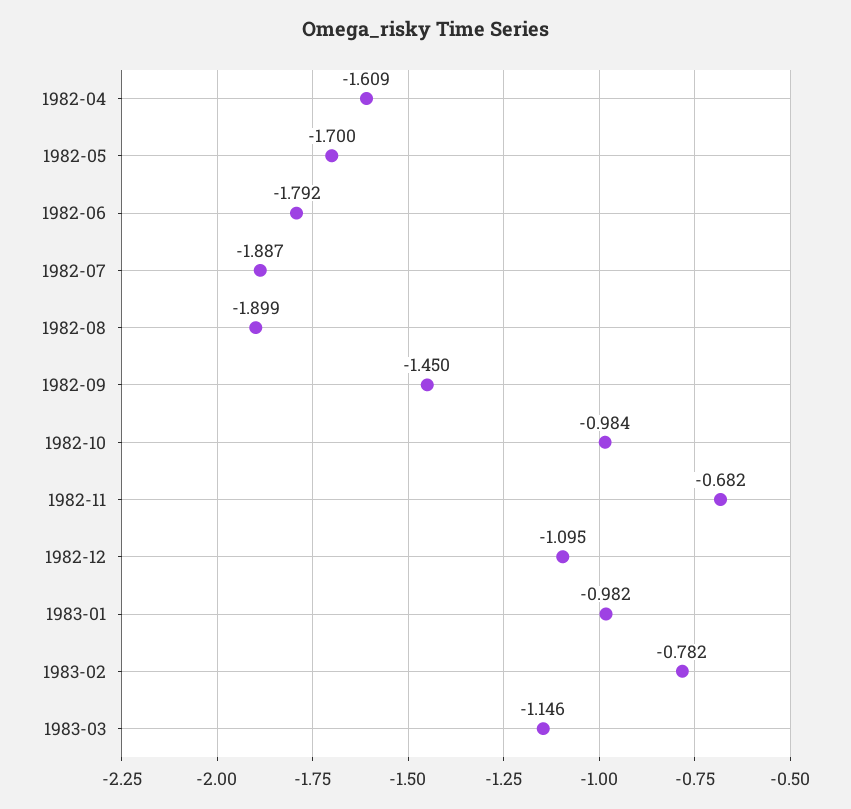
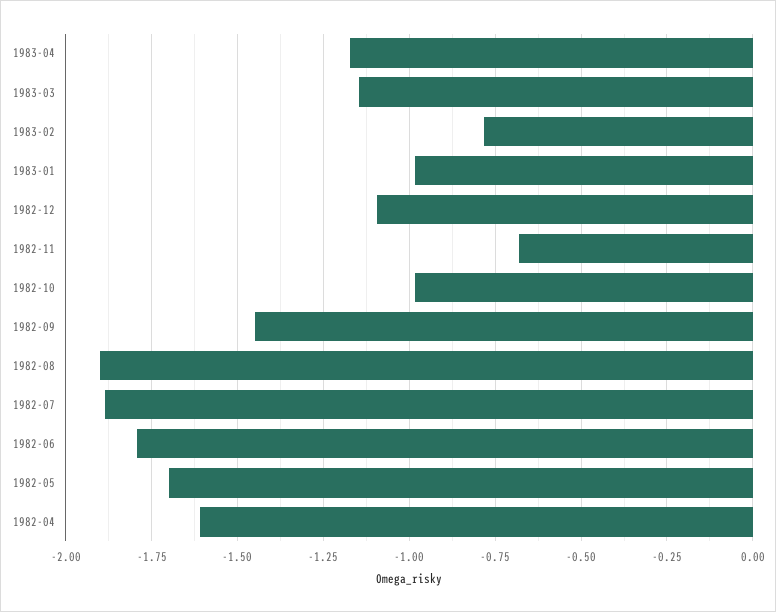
1983-04: none -> -1.175

